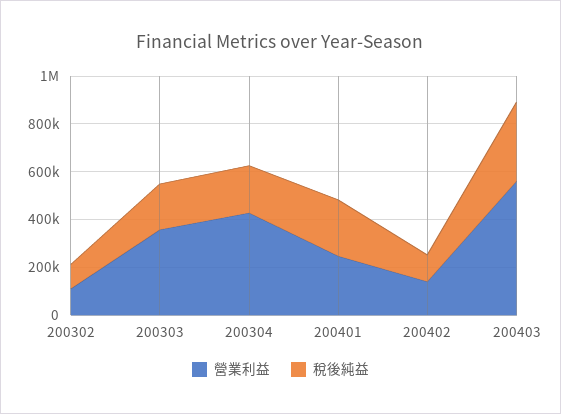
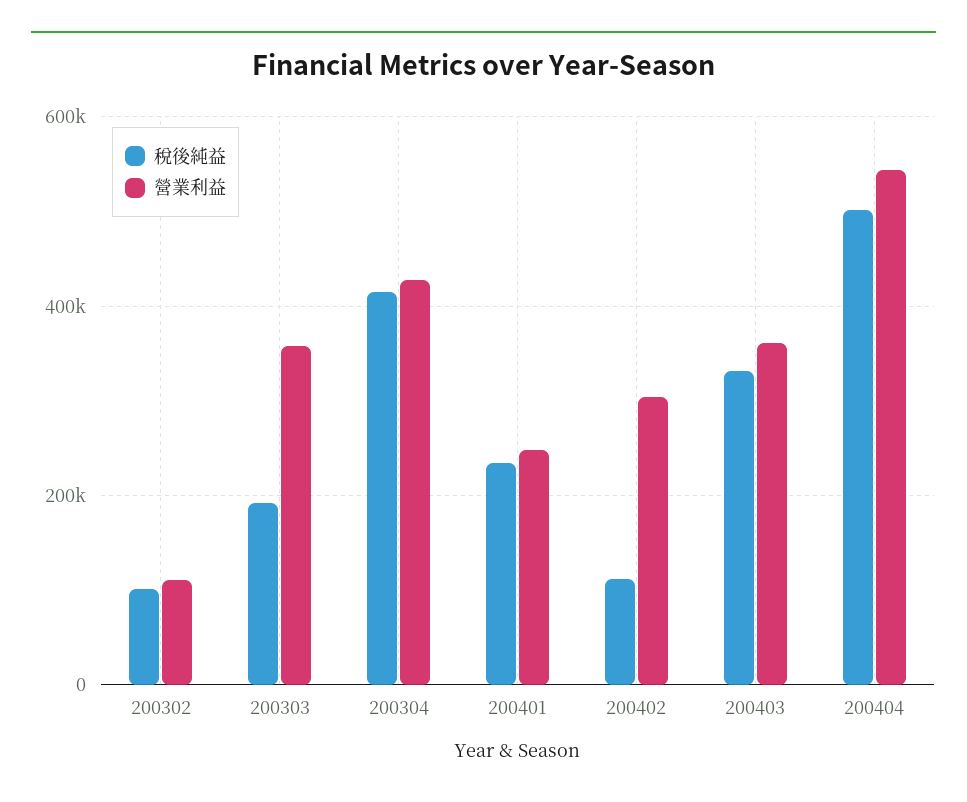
稅後純益, 200304: 200000 -> 420000
營業利益, 200402: 150000 -> 300000
營業利益, 200403: 550000 -> 360000
稅後純益, 200404: none -> 500000
營業利益, 200404: none -> 540000

